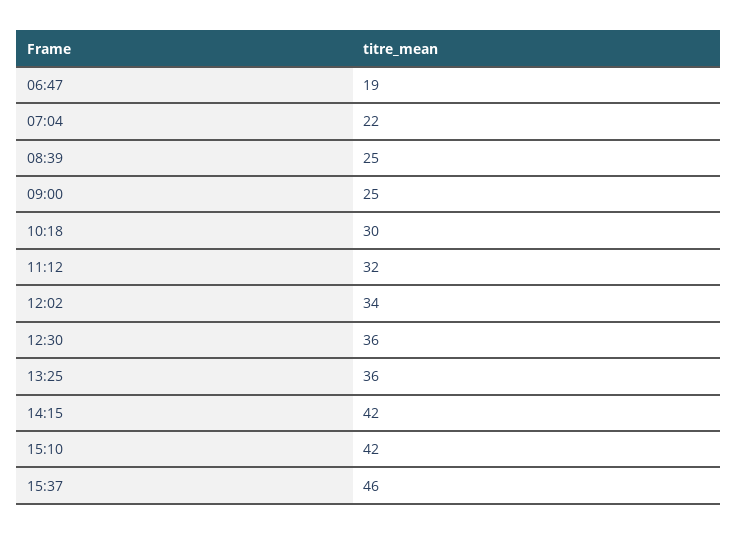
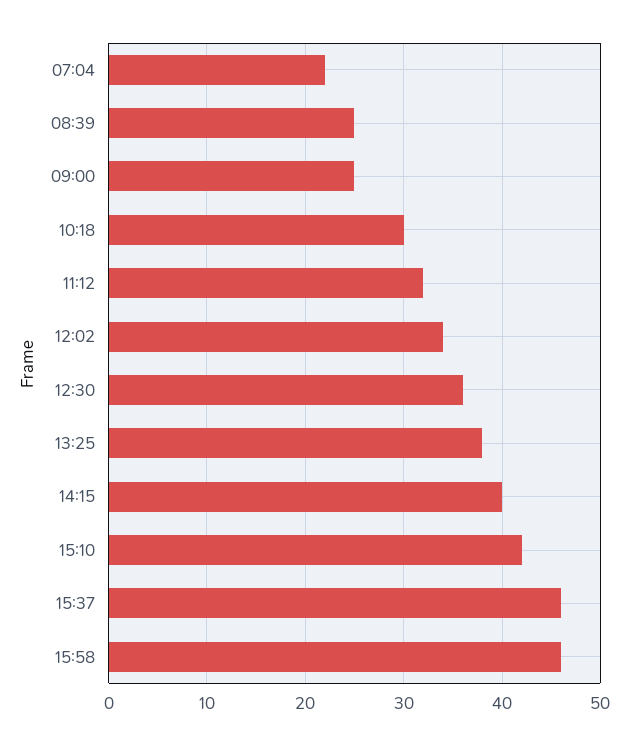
06:47: 19 -> none
13:25: 36 -> 38
14:15: 42 -> 40
15:58: none -> 46

